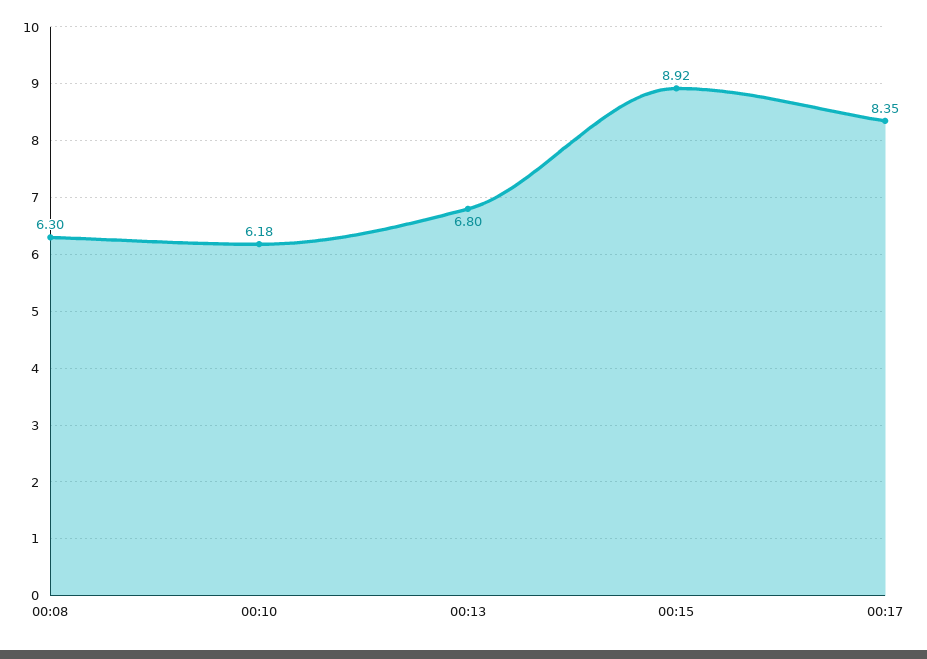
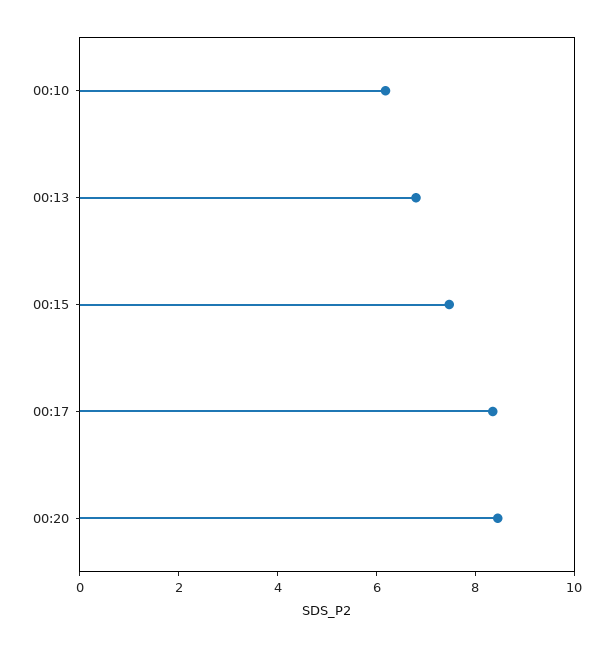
00:08: 6.3 -> none
00:15: 8.92 -> 7.5
00:20: none -> 8.5

